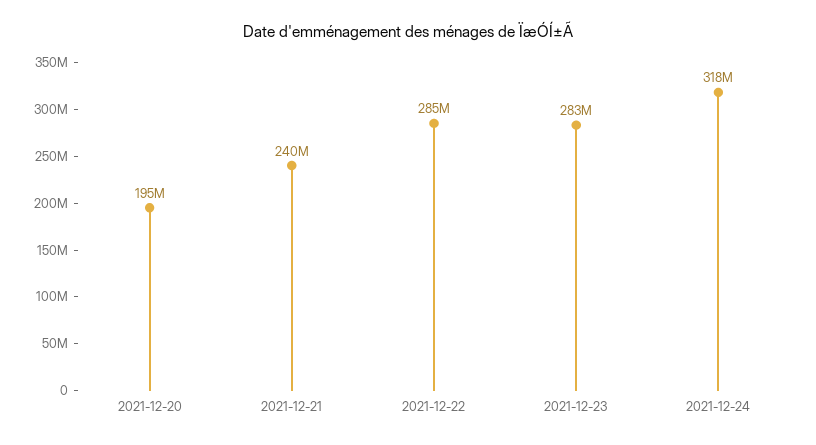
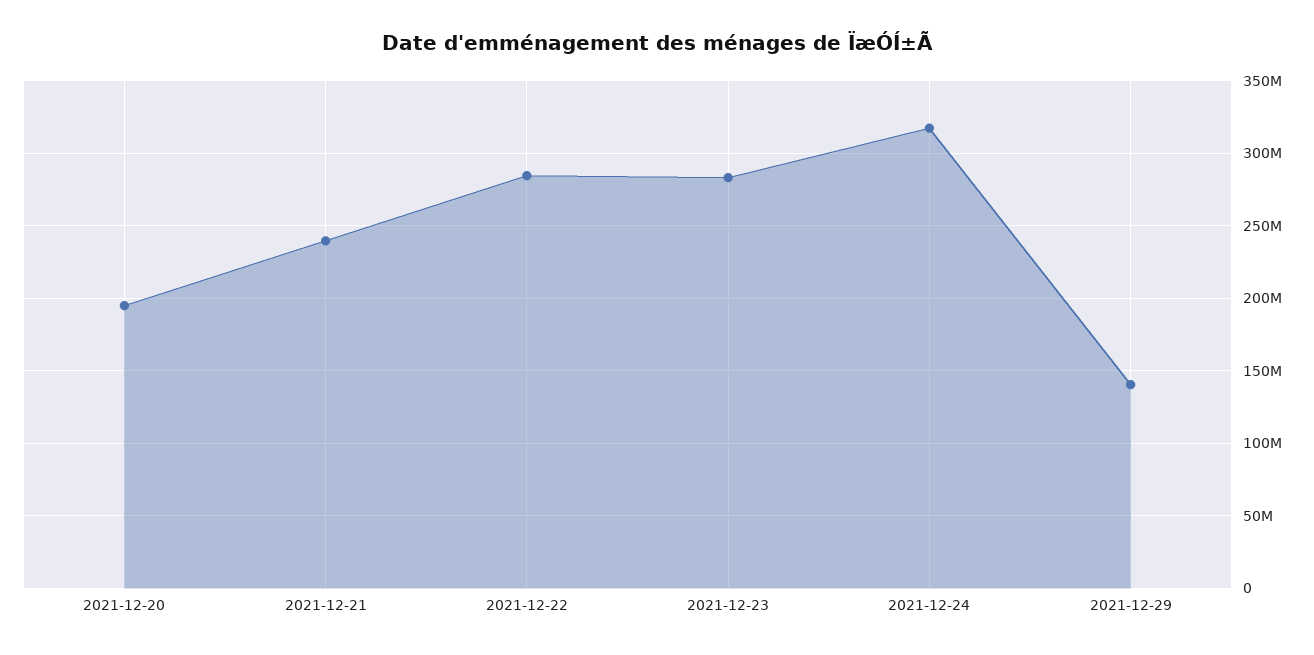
2021-12-29: none -> 140000000

